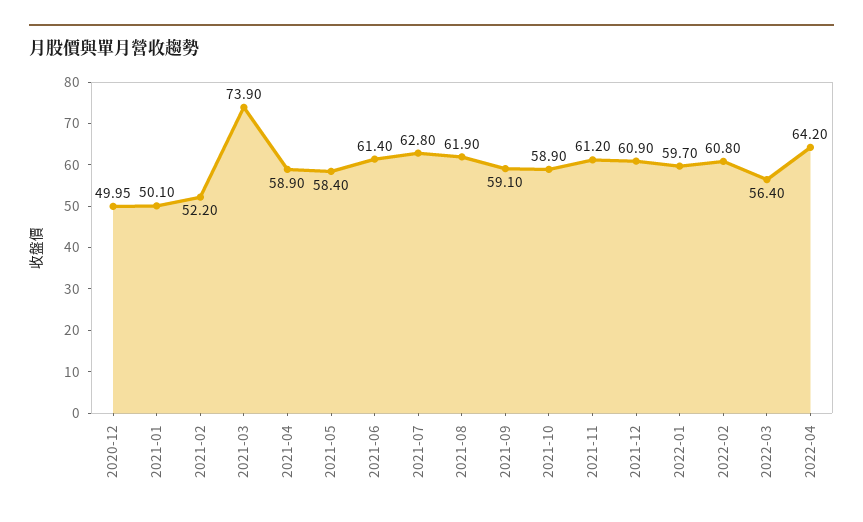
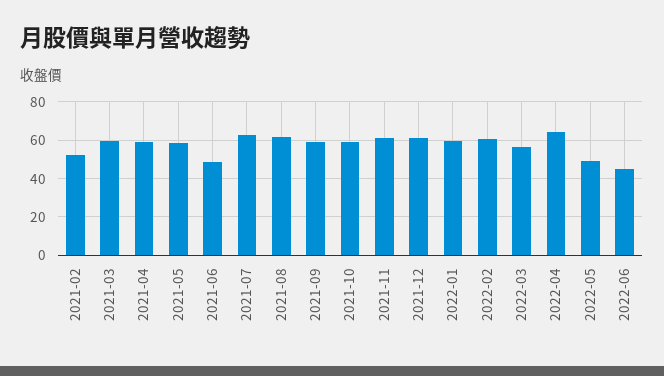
2020-12: 49.95 -> none
2021-01: 50.1 -> none
2021-03: 73.9 -> 60
2021-06: 61.4 -> 50
2022-05: none -> 50
2022-06: none -> 45

